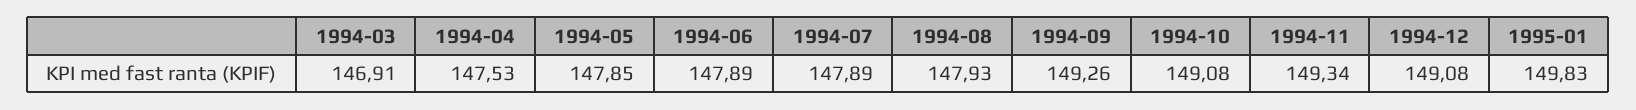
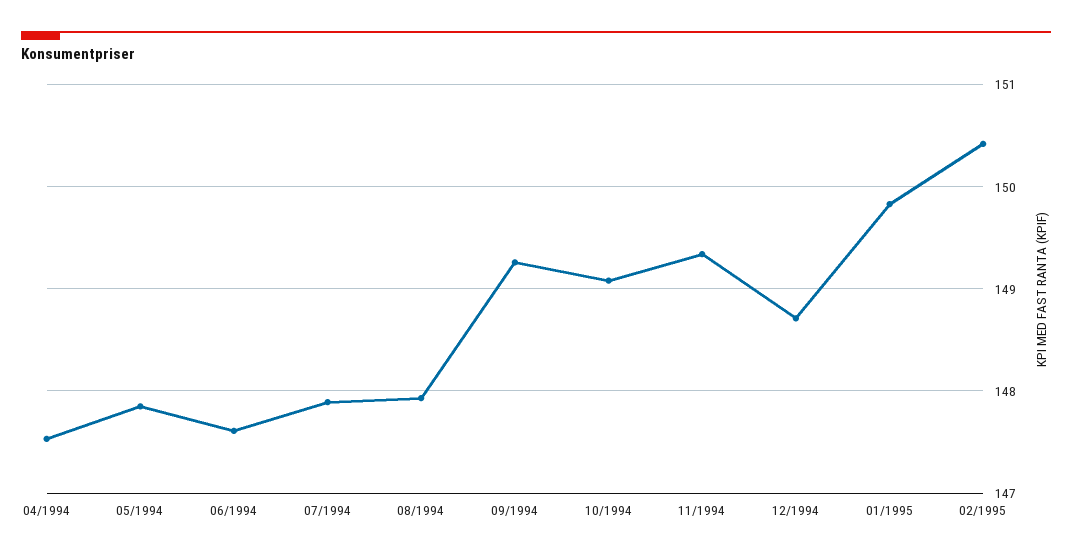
1994-03: 146.91 -> none
1994-06: 147.89 -> 147.6
1994-12: 149.08 -> 148.7
02/1995: none -> 150.4

